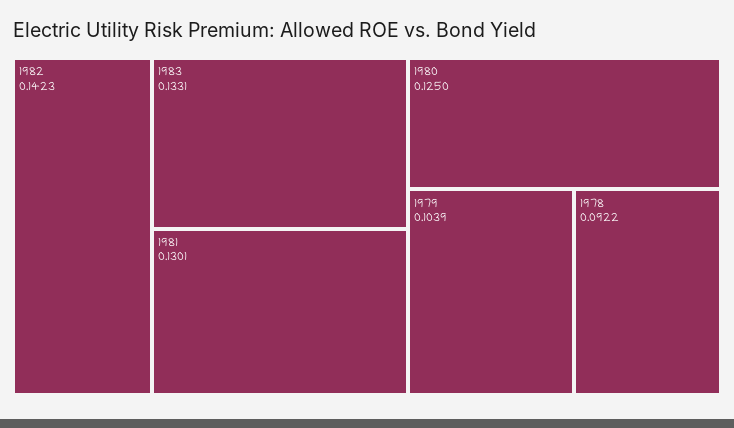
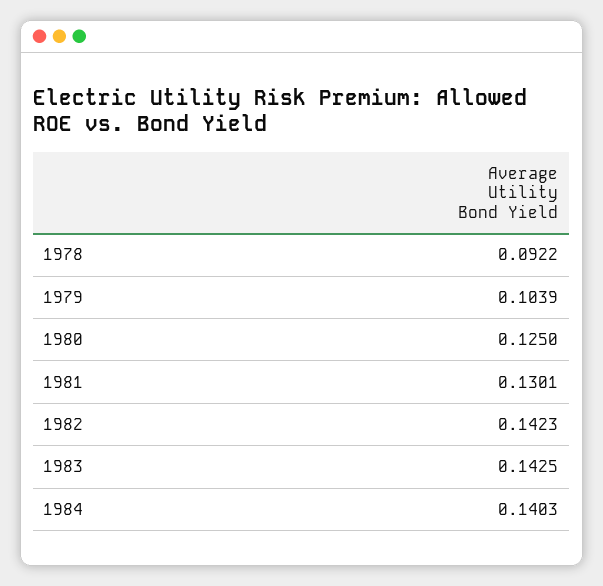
1983: 0.1331 -> 0.1425
1984: none -> 0.1403

